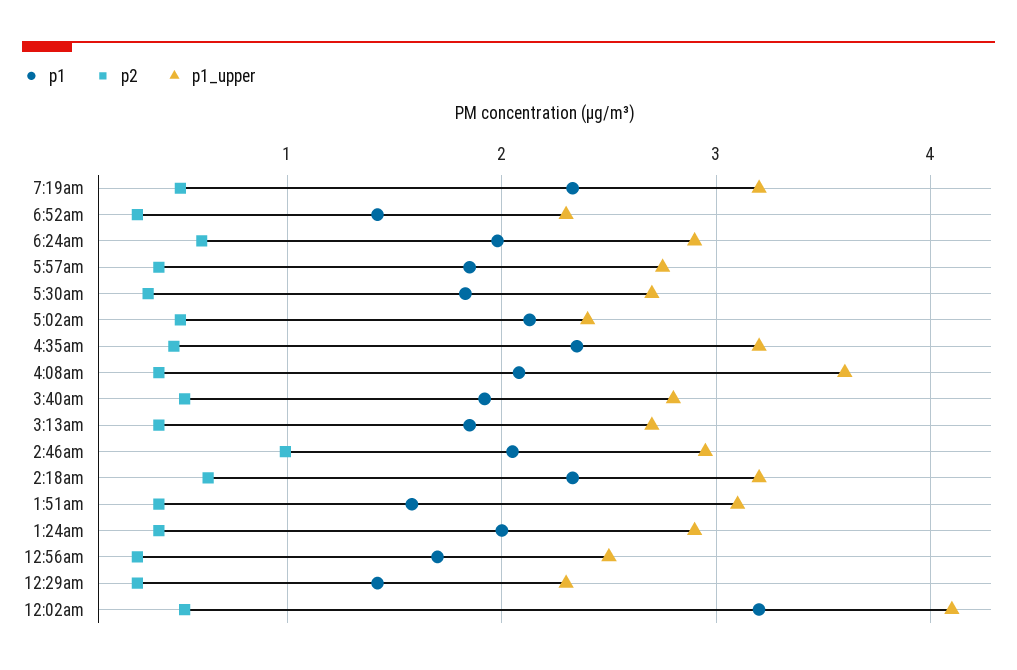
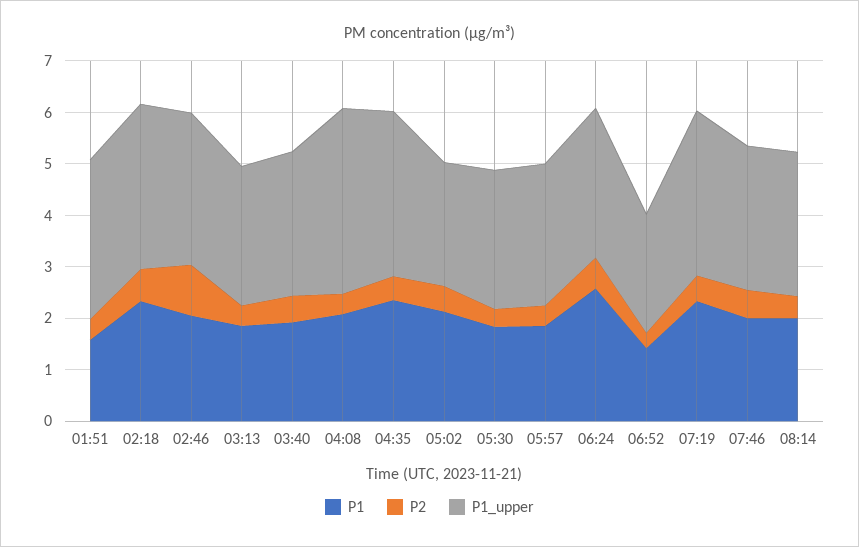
p1, 6:24am: 2 -> 2.6
p1, 1:24am: 2 -> none
p2, 1:24am: 0.4 -> none
p1_upper, 1:24am: 2.9 -> none
p1, 12:56am: 1.7 -> none
p2, 12:56am: 0.3 -> none
p1_upper, 12:56am: 2.5 -> none
p1, 12:29am: 1.4 -> none
p2, 12:29am: 0.3 -> none
p1_upper, 12:29am: 2.3 -> none
p1, 12:02am: 3.2 -> none
p2, 12:02am: 0.5 -> none
p1_upper, 12:02am: 4.1 -> none
p1, 07:46: none -> 2
p2, 07:46: none -> 0.6
p1_upper, 07:46: none -> 2.8
p1, 08:14: none -> 2
p2, 08:14: none -> 0.4
p1_upper, 08:14: none -> 2.8

